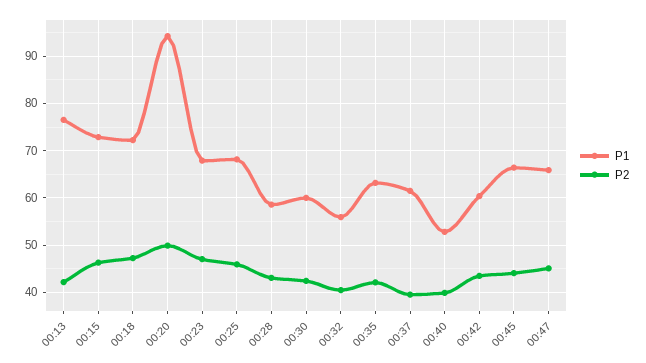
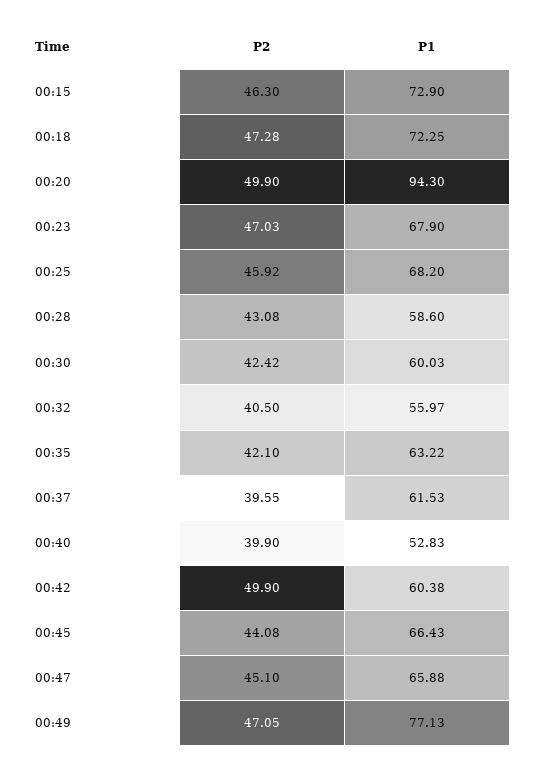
P1, 00:13: 76 -> none
P2, 00:13: 42 -> none
P2, 00:42: 44 -> 49.9
P2, 00:49: none -> 47.05
P1, 00:49: none -> 77.13

